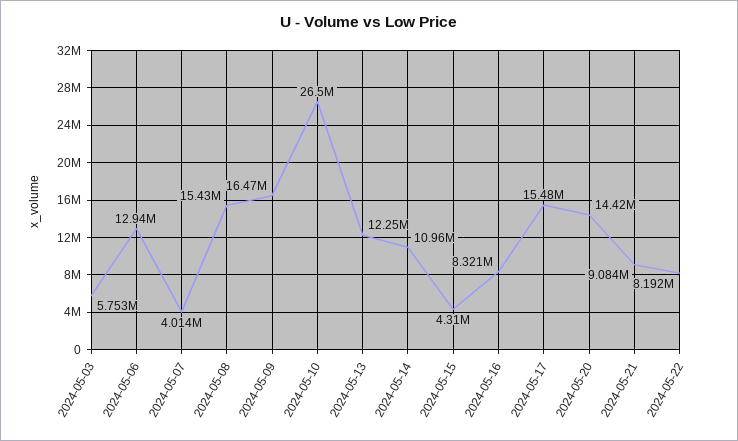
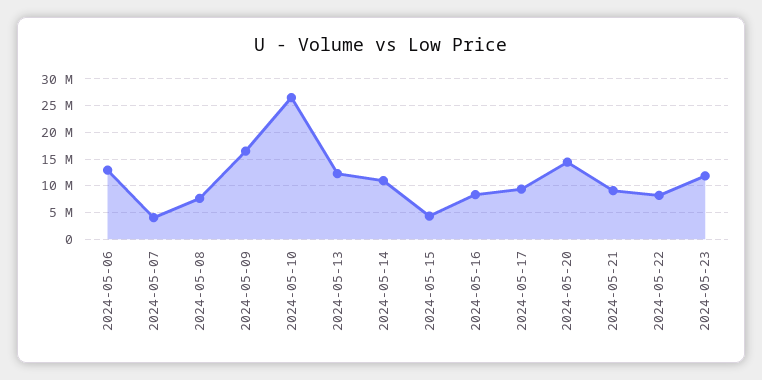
2024-05-03: 5753000 -> none
2024-05-08: 15430000 -> 7500000
2024-05-17: 15480000 -> 10000000
2024-05-23: none -> 12500000

